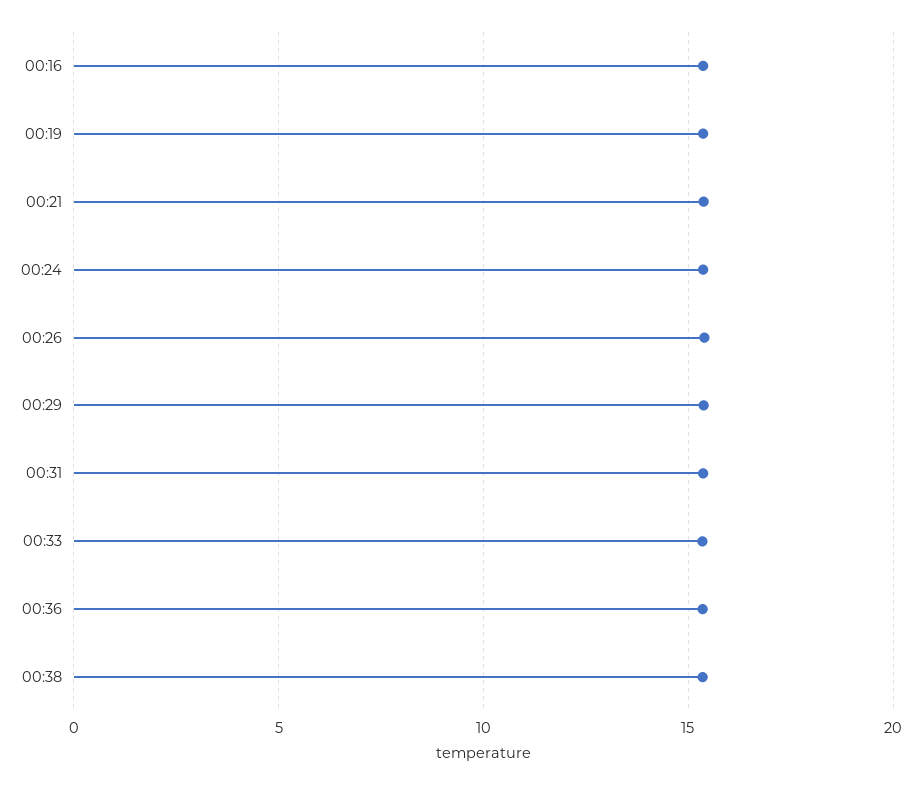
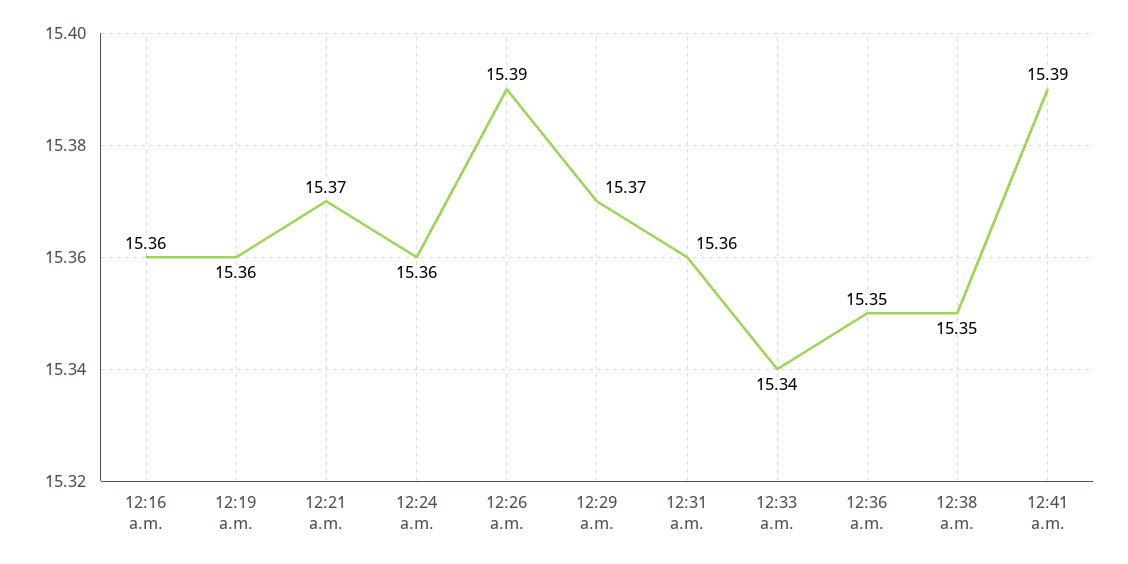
12:41 a.m.: none -> 15.39

